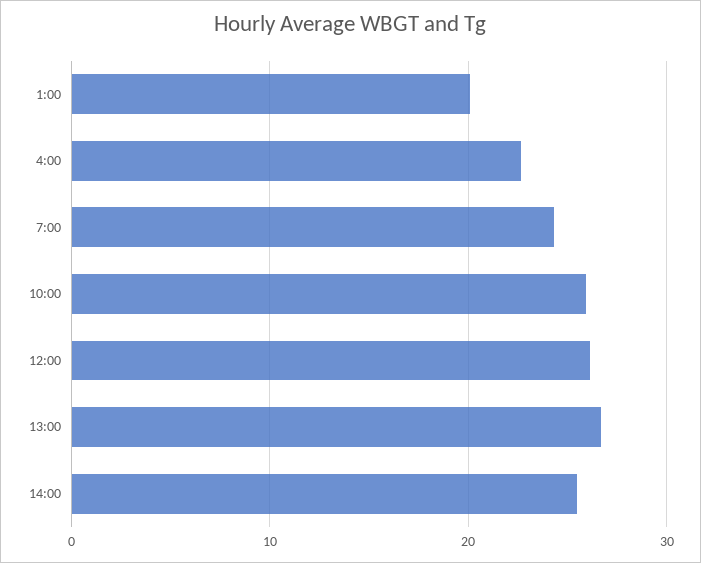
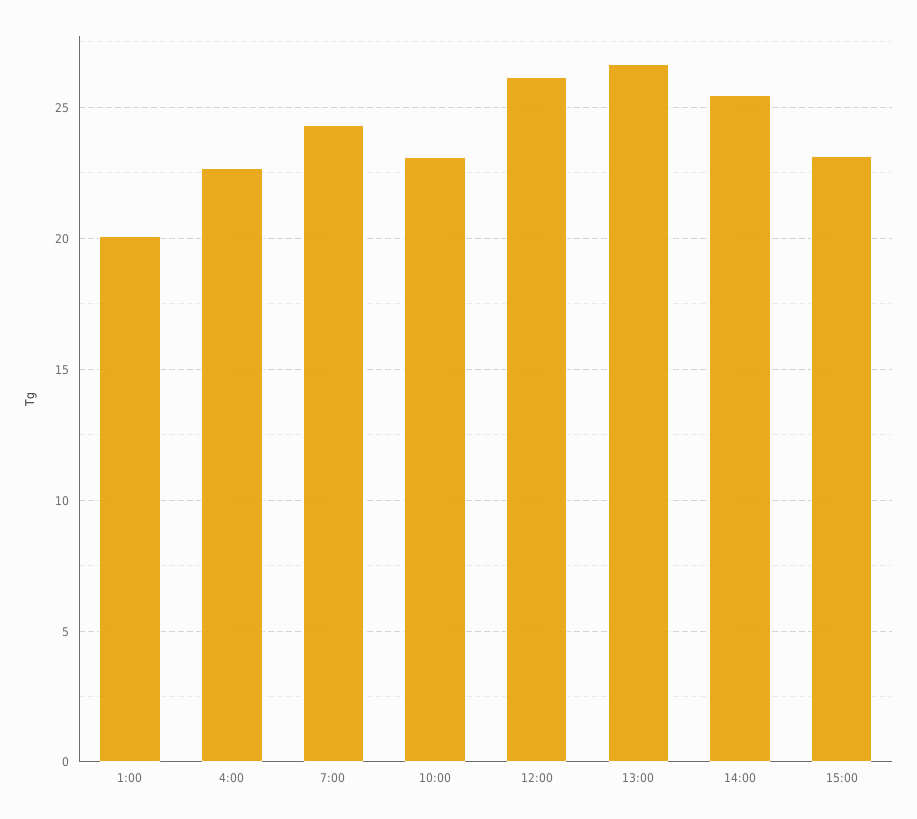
10:00: 26 -> 23
15:00: none -> 23

